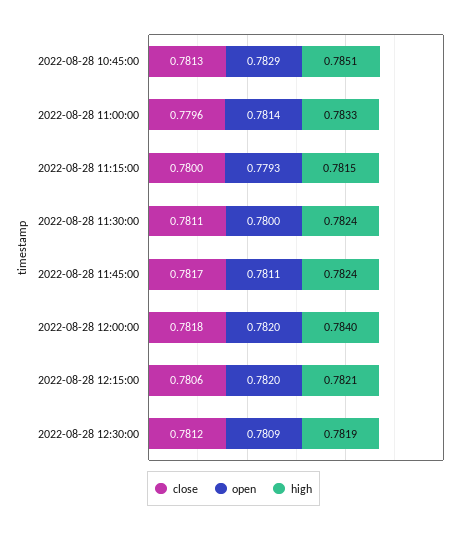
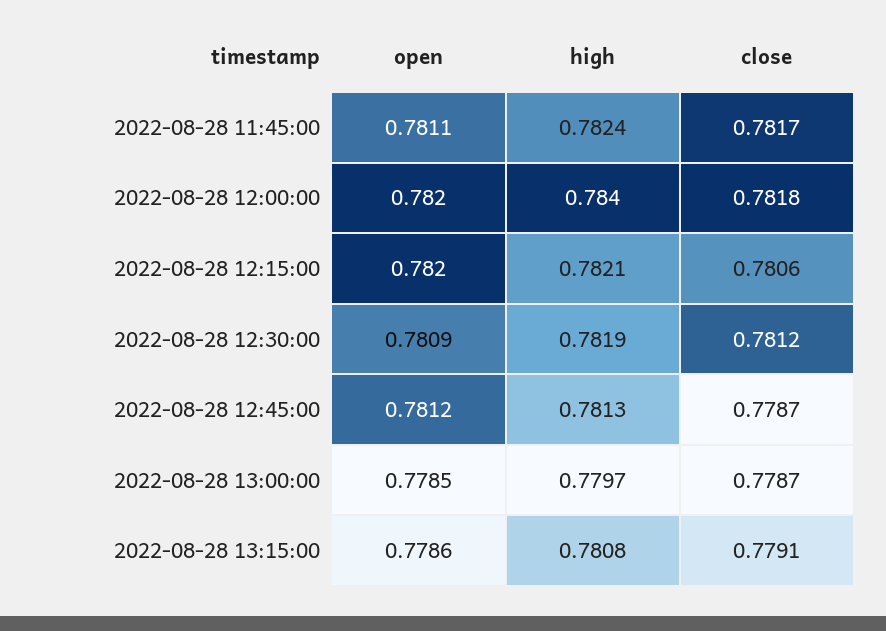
close, 2022-08-28 10:45:00: 0.7813 -> none
open, 2022-08-28 10:45:00: 0.7829 -> none
high, 2022-08-28 10:45:00: 0.7851 -> none
close, 2022-08-28 11:00:00: 0.7796 -> none
open, 2022-08-28 11:00:00: 0.7814 -> none
high, 2022-08-28 11:00:00: 0.7833 -> none
close, 2022-08-28 11:15:00: 0.78 -> none
open, 2022-08-28 11:15:00: 0.7793 -> none
high, 2022-08-28 11:15:00: 0.7815 -> none
close, 2022-08-28 11:30:00: 0.7811 -> none
open, 2022-08-28 11:30:00: 0.78 -> none
high, 2022-08-28 11:30:00: 0.7824 -> none
open, 2022-08-28 12:45:00: none -> 0.7812
high, 2022-08-28 12:45:00: none -> 0.7813
close, 2022-08-28 12:45:00: none -> 0.7787
open, 2022-08-28 13:00:00: none -> 0.7785
high, 2022-08-28 13:00:00: none -> 0.7797
close, 2022-08-28 13:00:00: none -> 0.7787
open, 2022-08-28 13:15:00: none -> 0.7786
high, 2022-08-28 13:15:00: none -> 0.7808
close, 2022-08-28 13:15:00: none -> 0.7791

